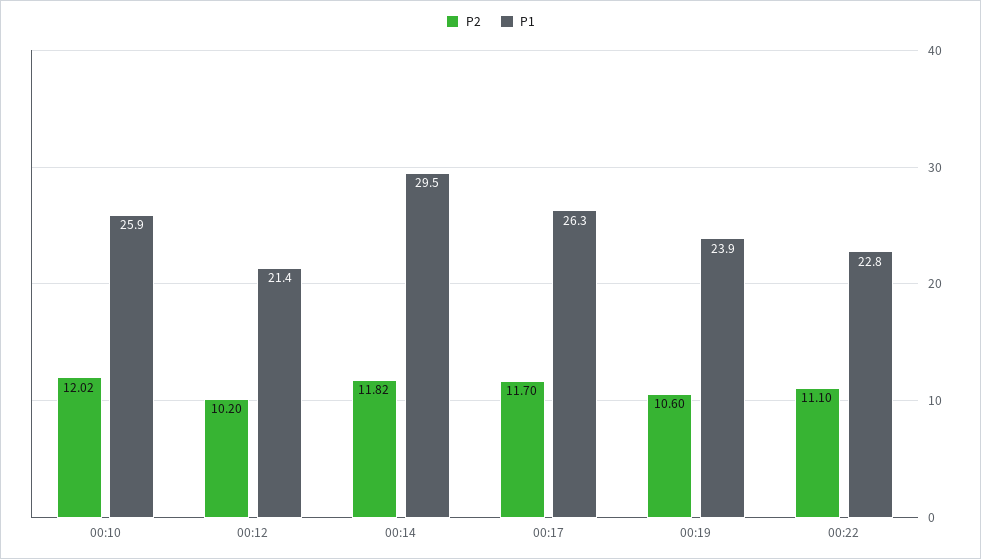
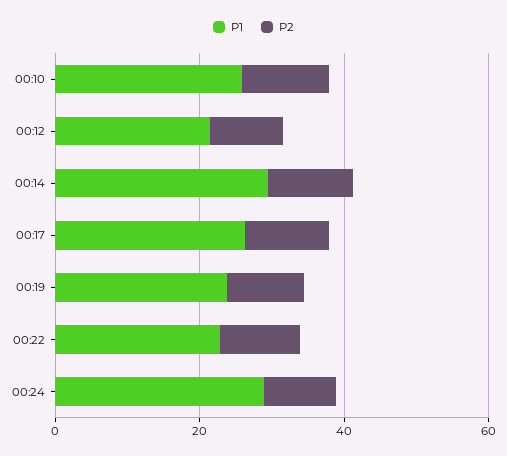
P1, 00:24: none -> 30
P2, 00:24: none -> 10

